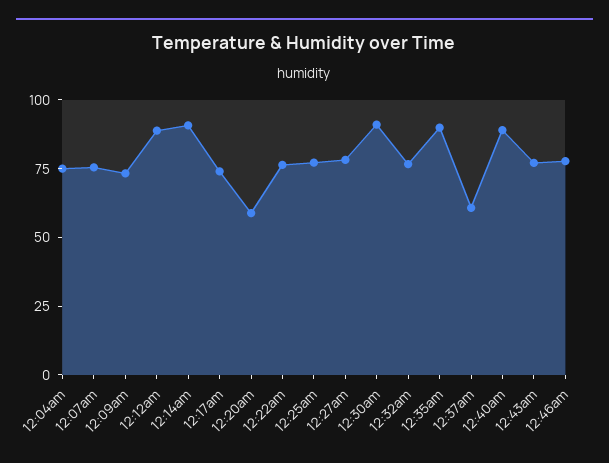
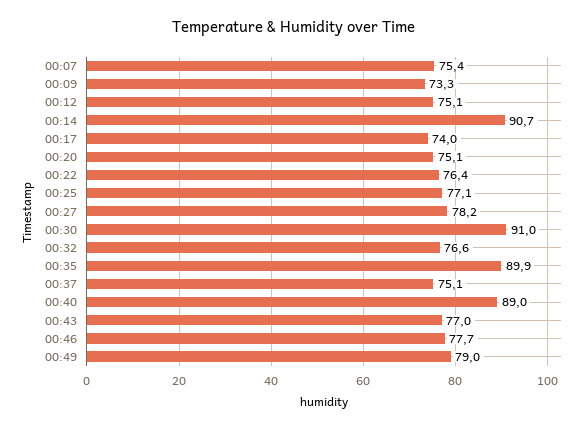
12:04am: 75 -> none
12:12am: 90 -> 75.1
12:20am: 60 -> 75.1
12:37am: 60 -> 75.1
00:49: none -> 79

